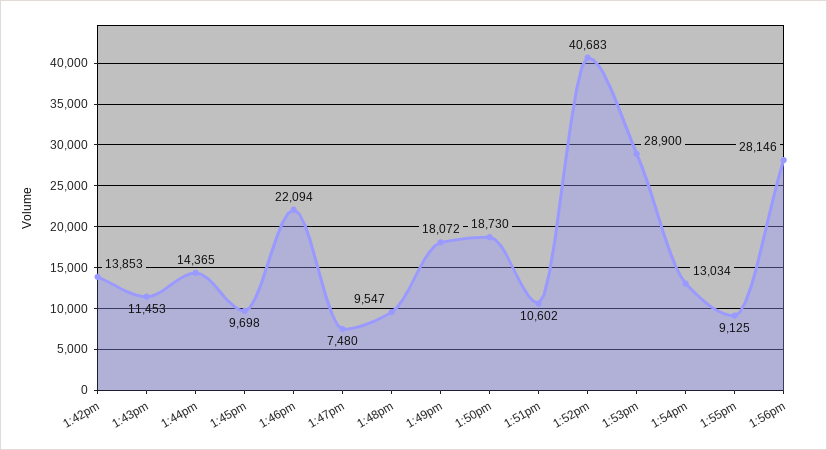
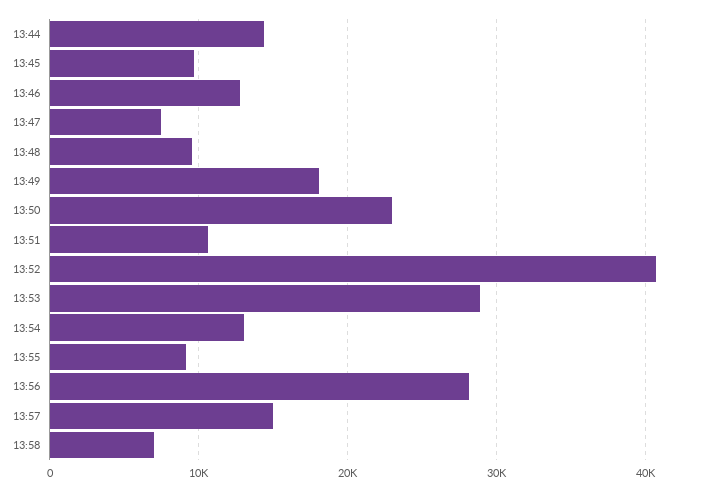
1:42pm: 13853 -> none
1:43pm: 11453 -> none
1:46pm: 22094 -> 13000
1:50pm: 18730 -> 23000
13:57: none -> 15000
13:58: none -> 7000

